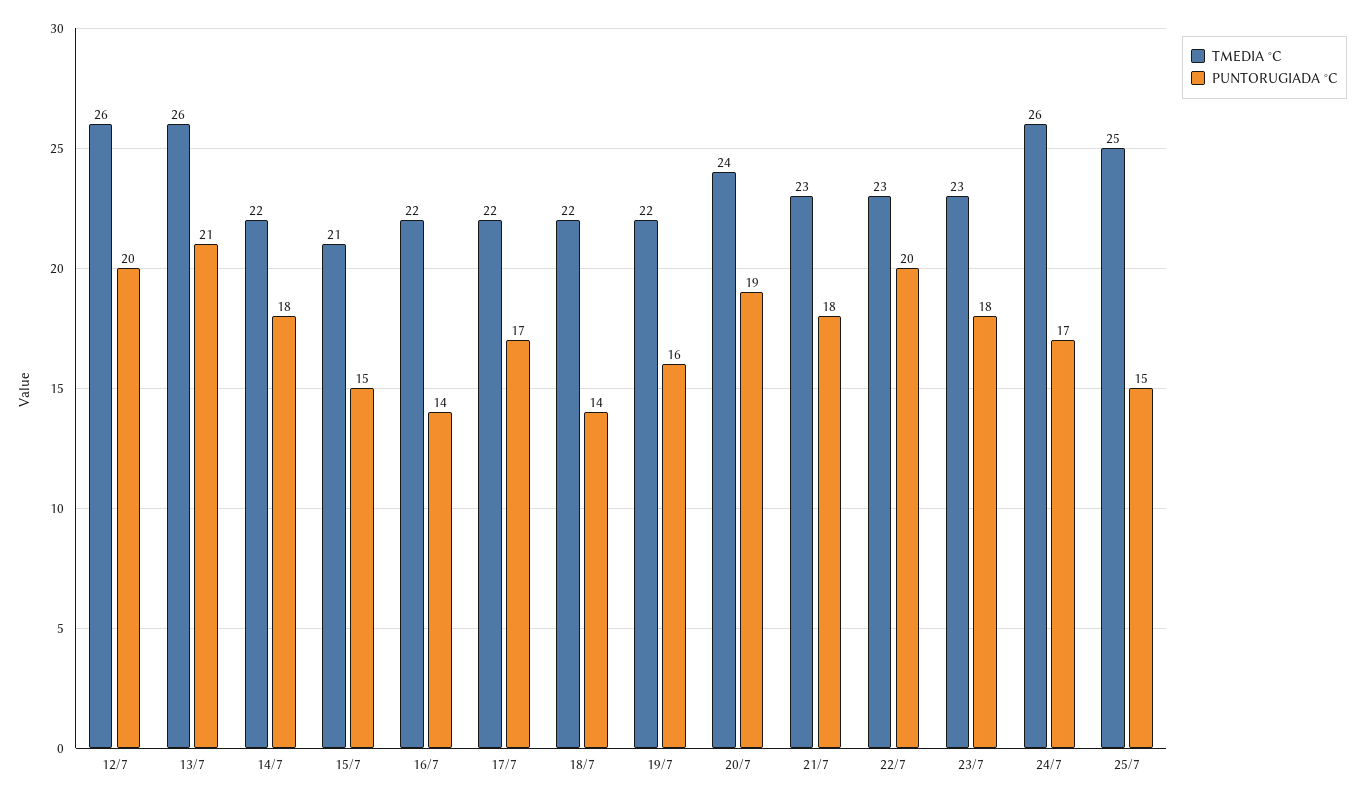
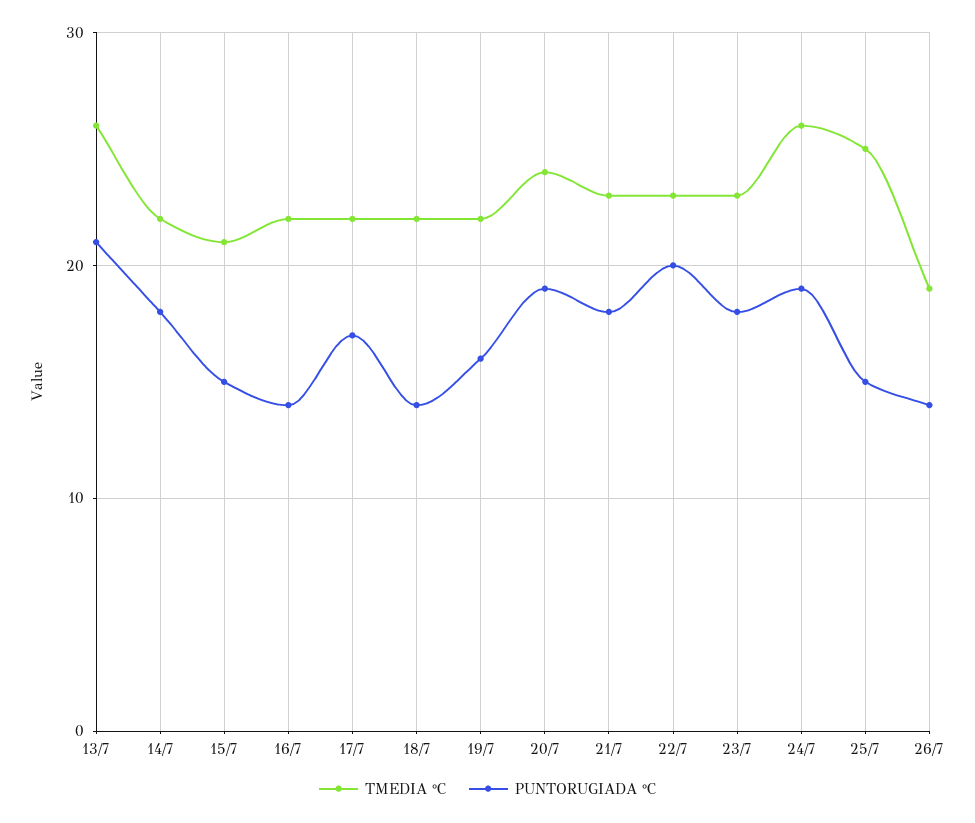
TMEDIA °C, 12/7: 26 -> none
PUNTORUGIADA °C, 12/7: 20 -> none
PUNTORUGIADA °C, 24/7: 17 -> 19
TMEDIA °C, 26/7: none -> 19
PUNTORUGIADA °C, 26/7: none -> 14

